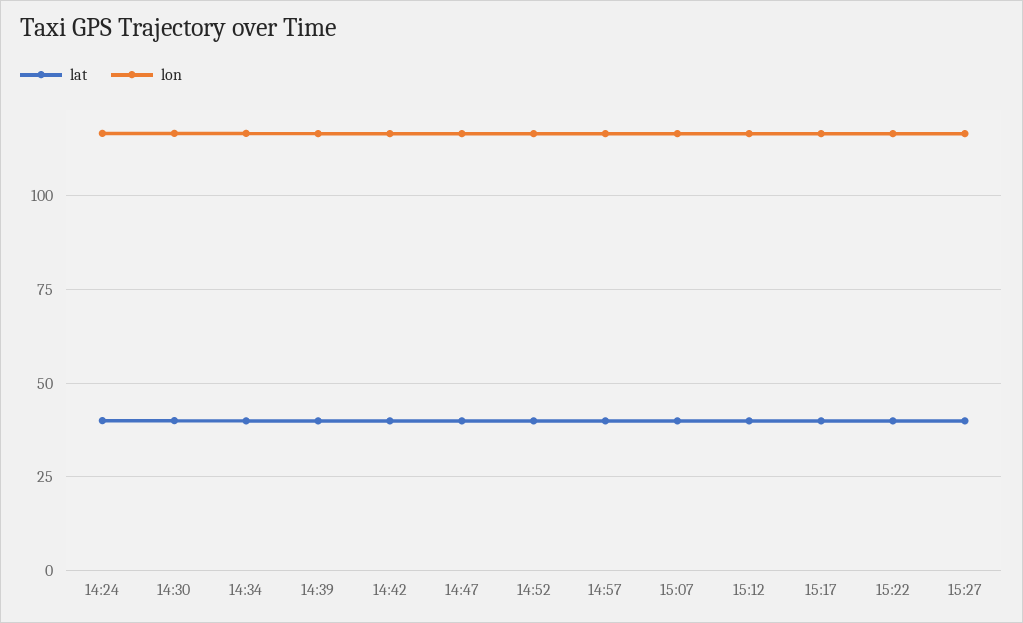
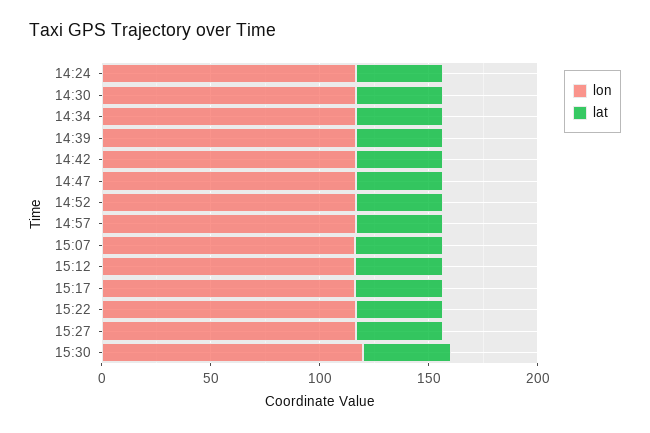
lon, 15:30: none -> 120
lat, 15:30: none -> 40

